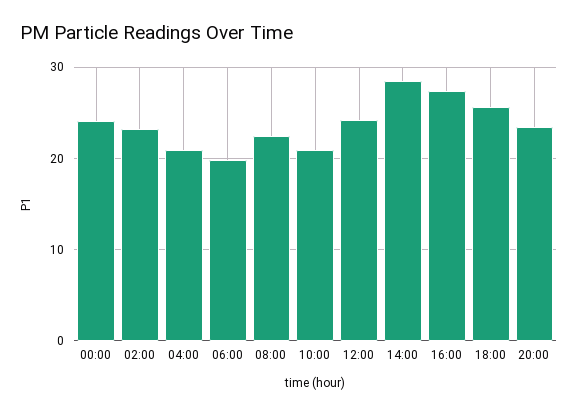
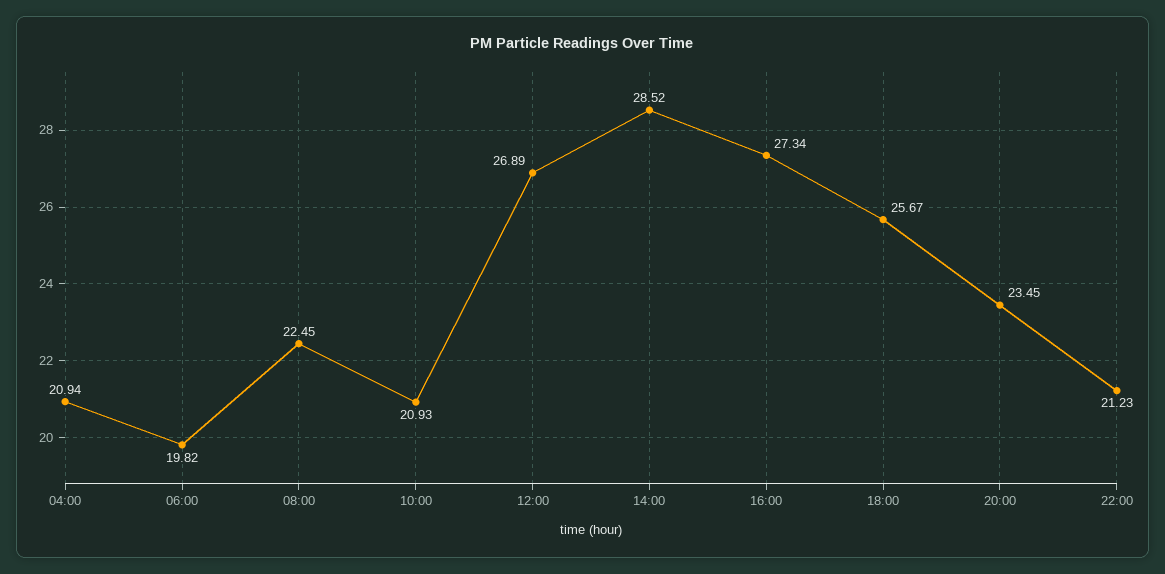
00:00: 24 -> none
02:00: 23 -> none
12:00: 24 -> 26.89
22:00: none -> 21.23

